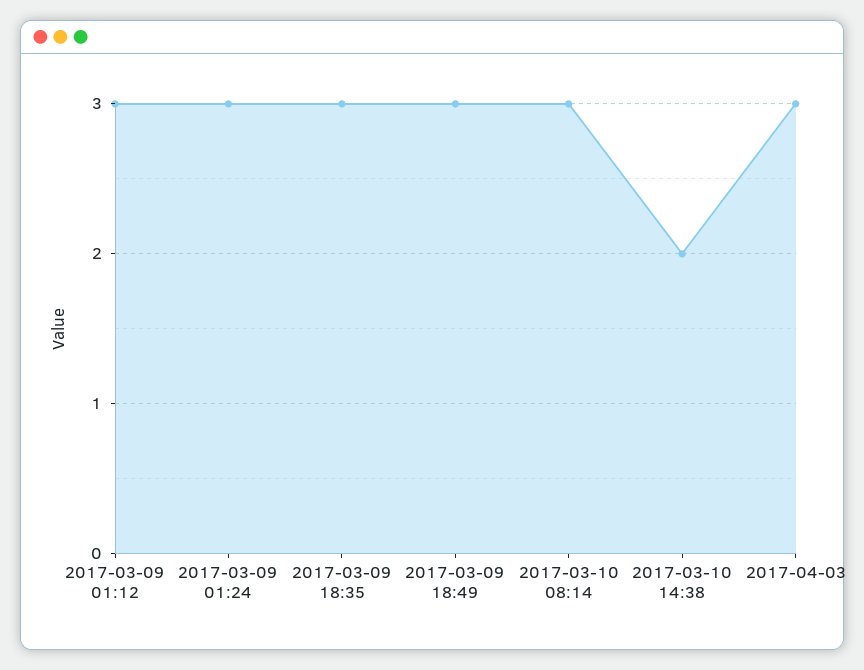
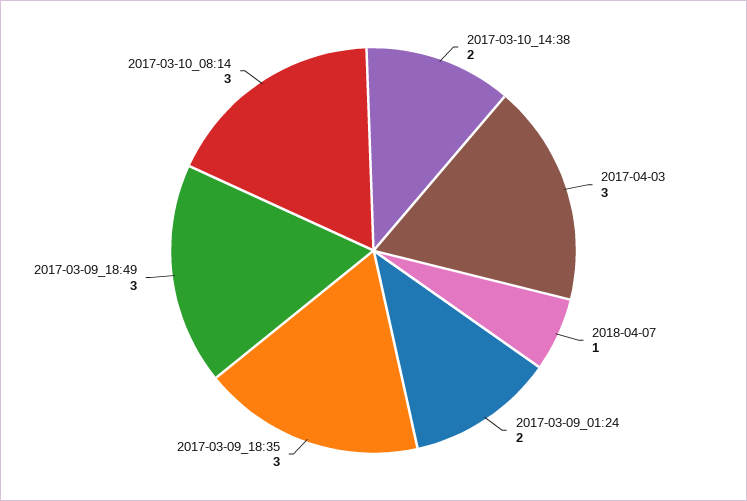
2017-03-09 01:12: 3 -> none
2017-03-09 01:24: 3 -> 2
2018-04-07: none -> 1

